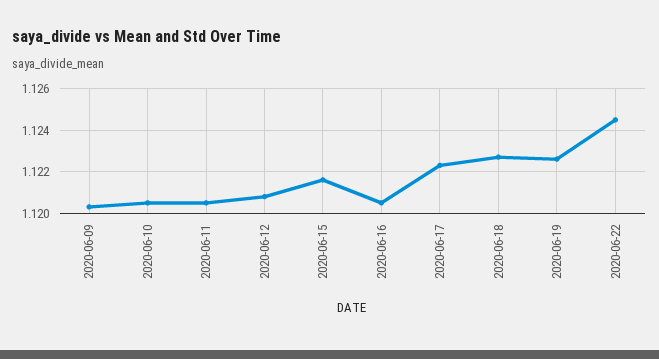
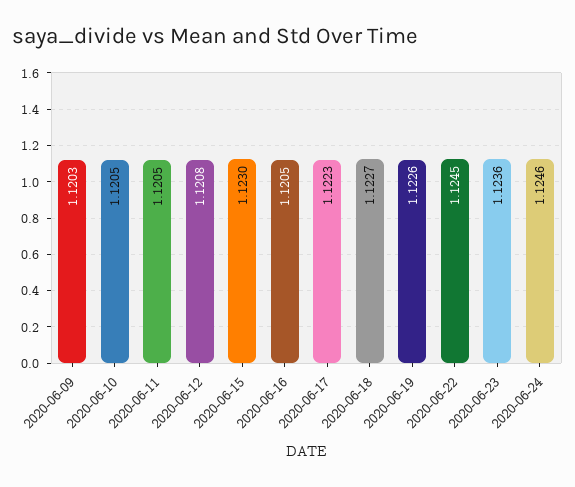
2020-06-15: 1.1215 -> 1.123
2020-06-23: none -> 1.1236
2020-06-24: none -> 1.1246

